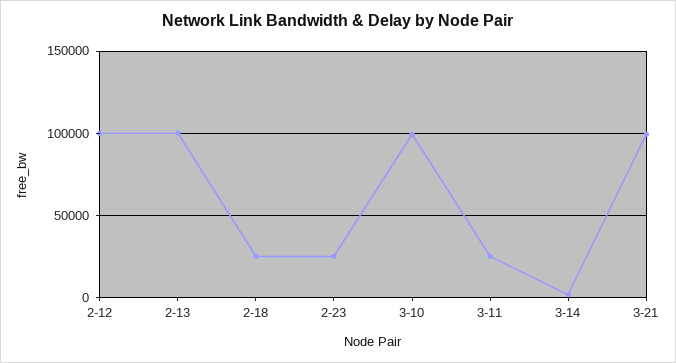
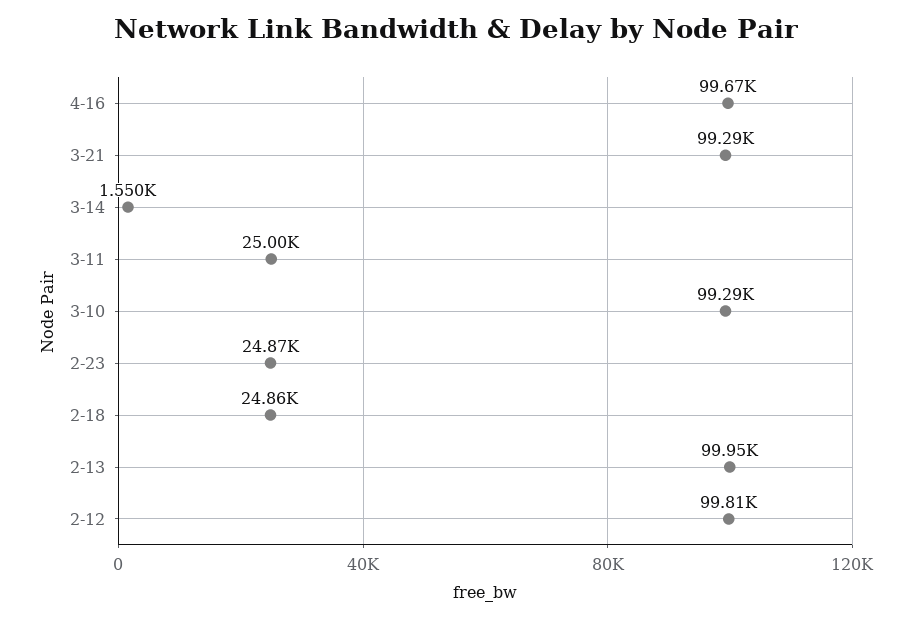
4-16: none -> 99670

